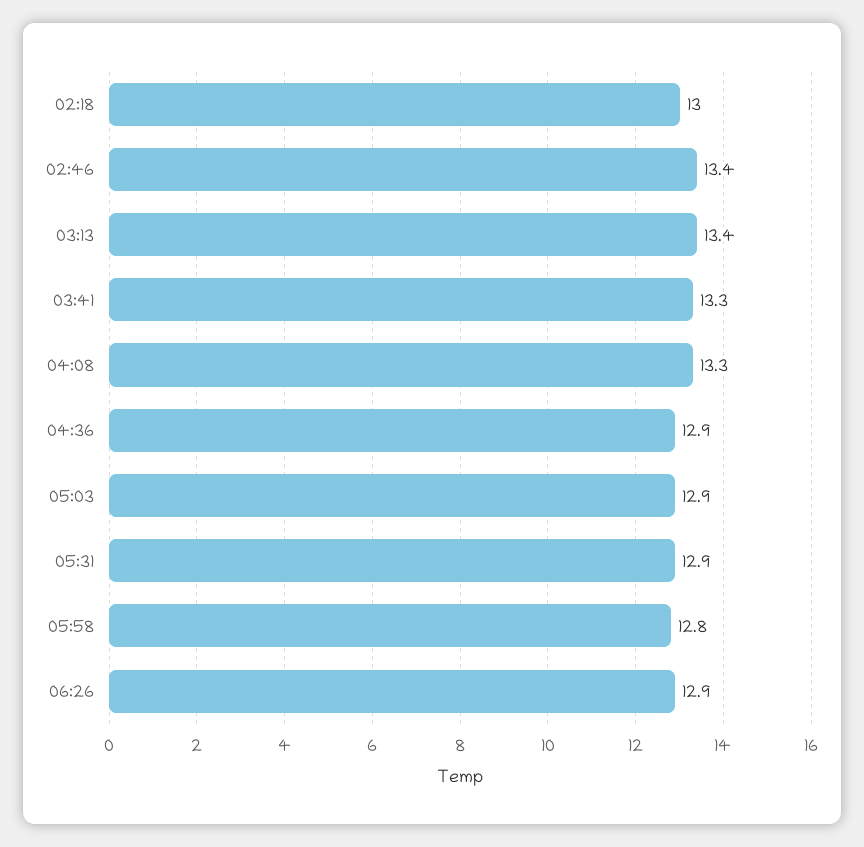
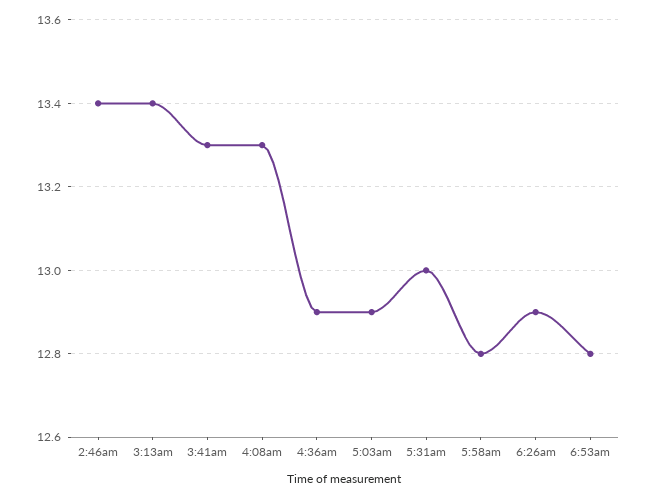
02:18: 13 -> none
05:31: 12.9 -> 13
6:53am: none -> 12.8

